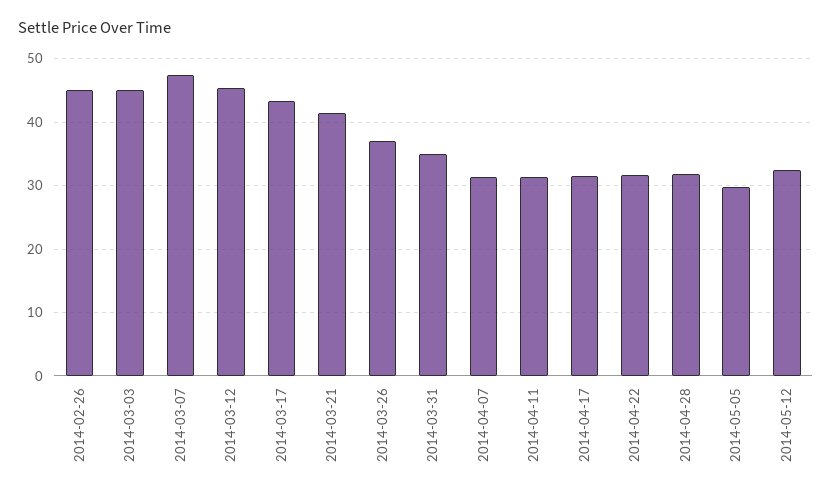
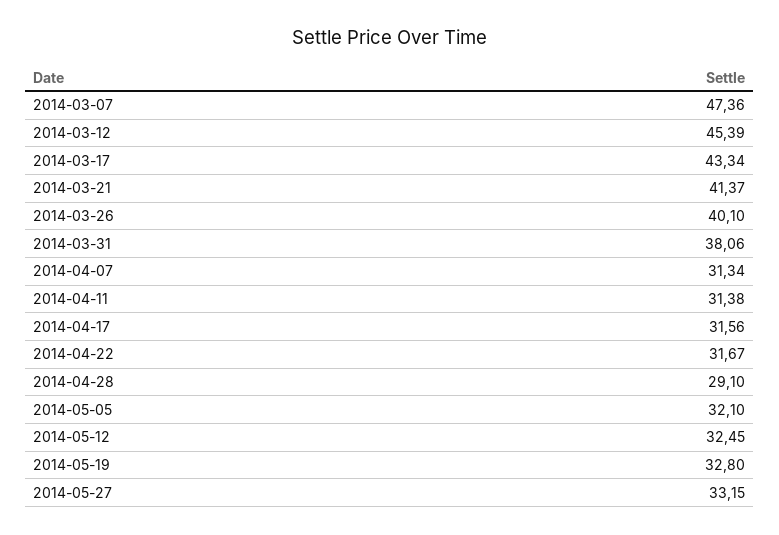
2014-02-26: 45 -> none
2014-03-03: 45 -> none
2014-03-26: 37 -> 40.1
2014-03-31: 35 -> 38.06
2014-04-28: 32 -> 29.1
2014-05-05: 30 -> 32.1
2014-05-19: none -> 32.8
2014-05-27: none -> 33.15

